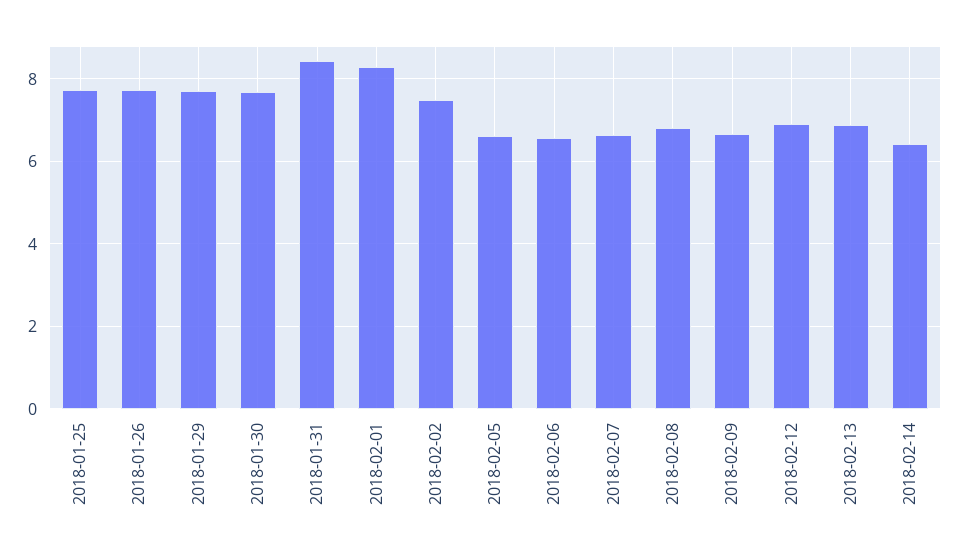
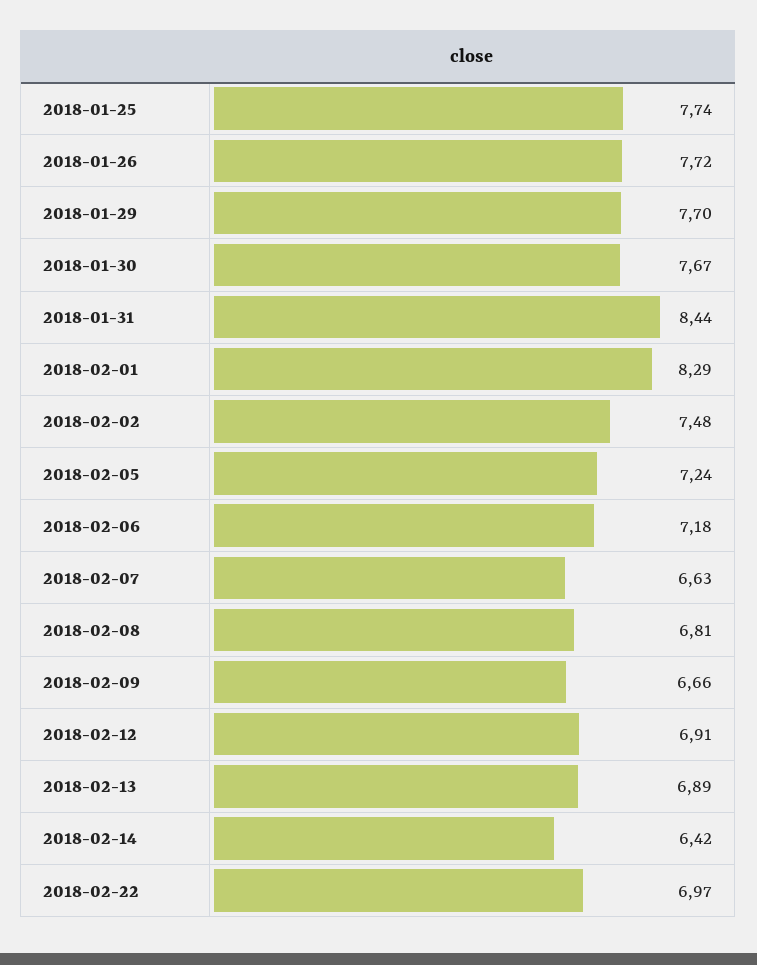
2018-02-05: 6.6 -> 7.24
2018-02-06: 6.6 -> 7.18
2018-02-22: none -> 6.97

